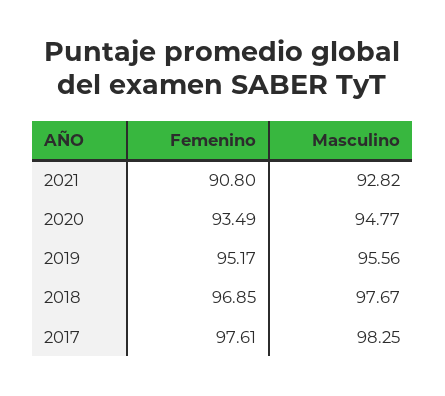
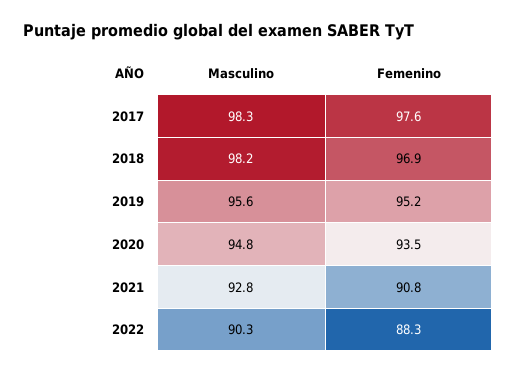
Masculino, 2018: 97.67 -> 98.2
Masculino, 2022: none -> 90.3
Femenino, 2022: none -> 88.3

